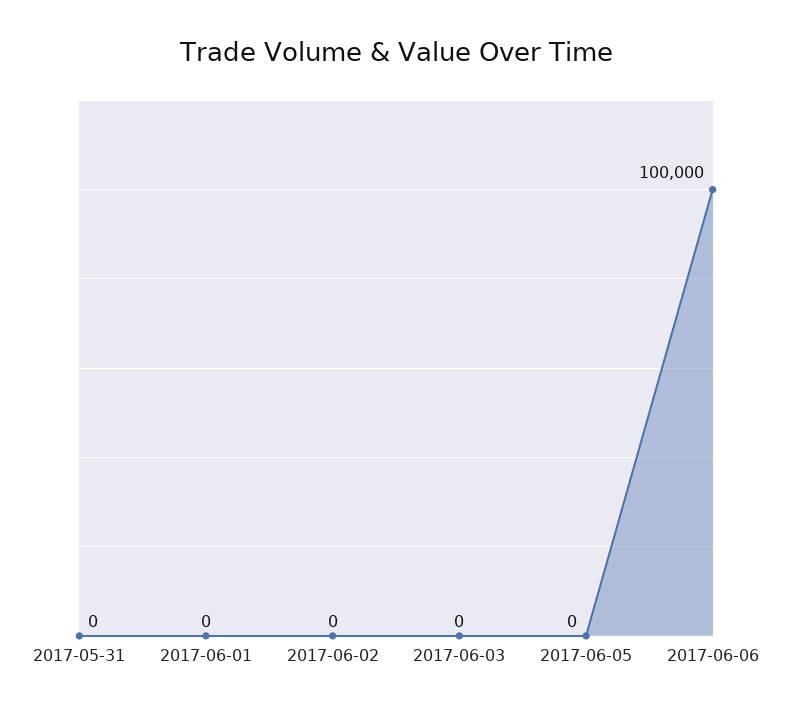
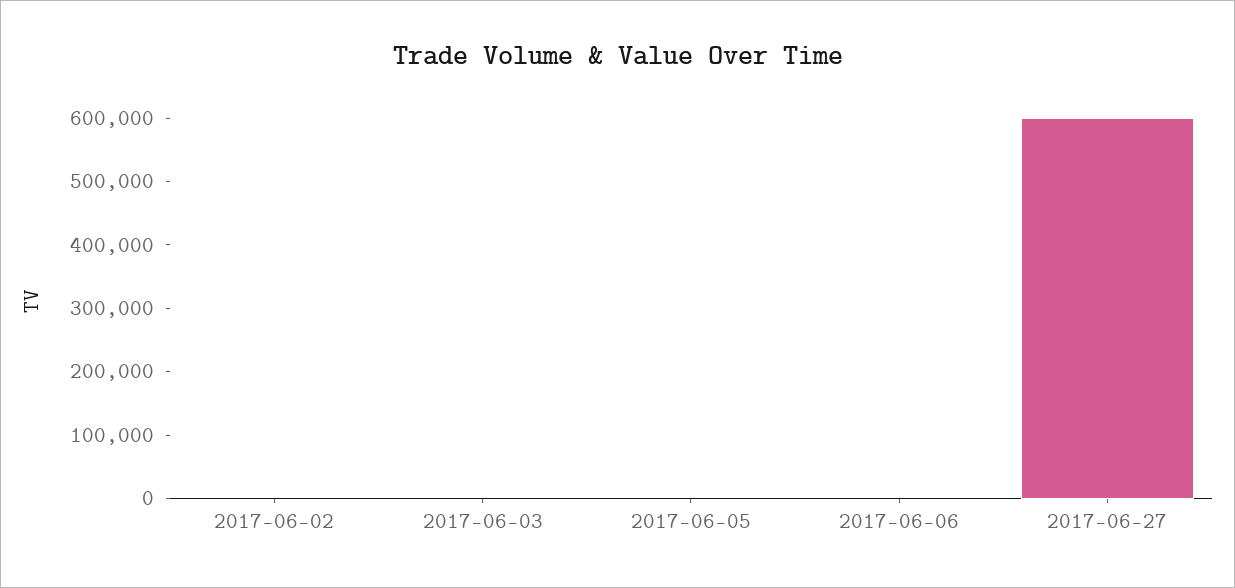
2017-05-31: 0 -> none
2017-06-01: 0 -> none
2017-06-06: 100000 -> 0
2017-06-27: none -> 600000

